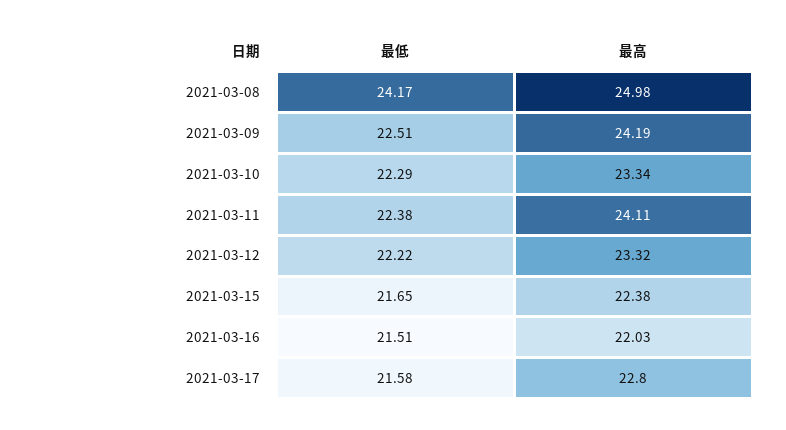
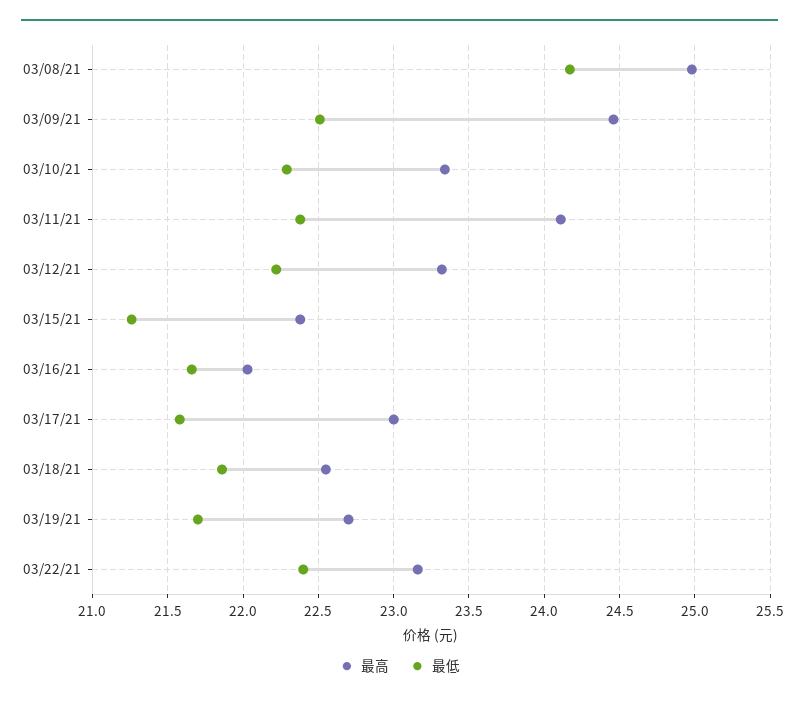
最高, 2021-03-09: 24.19 -> 24.45
最低, 2021-03-15: 21.65 -> 21.25
最低, 2021-03-16: 21.51 -> 21.65
最高, 2021-03-17: 22.8 -> 23
最高, 03/18/21: none -> 22.55
最低, 03/18/21: none -> 21.85
最高, 03/19/21: none -> 22.7
最低, 03/19/21: none -> 21.7
最高, 03/22/21: none -> 23.15
最低, 03/22/21: none -> 22.4

